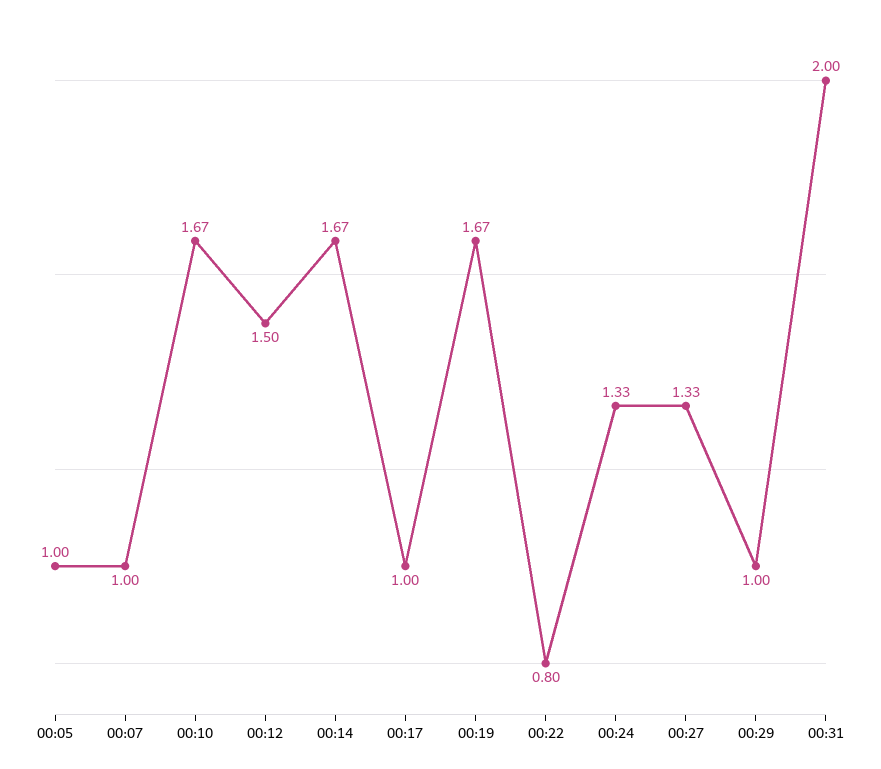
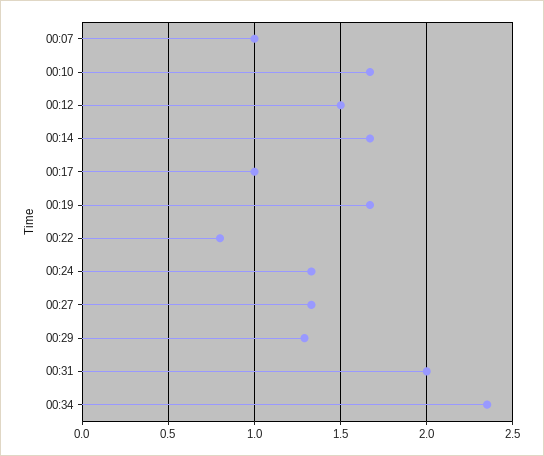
00:05: 1 -> none
00:29: 1 -> 1.3
00:34: none -> 2.35

